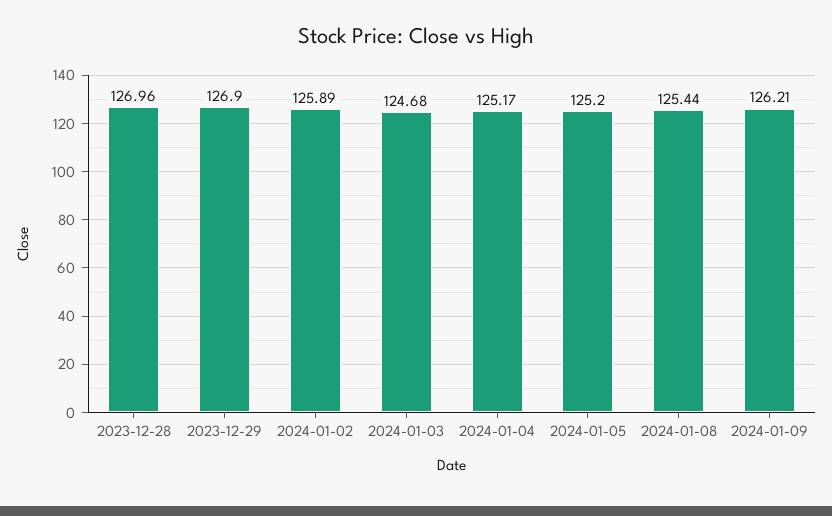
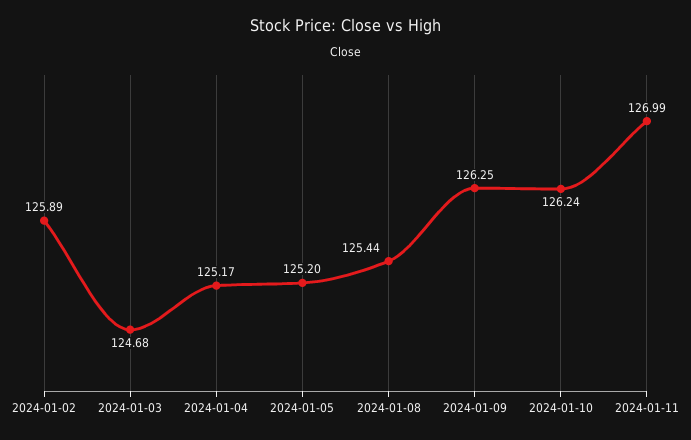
2023-12-28: 126.96 -> none
2023-12-29: 126.9 -> none
2024-01-09: 126.21 -> 126.25
2024-01-10: none -> 126.24
2024-01-11: none -> 126.99

